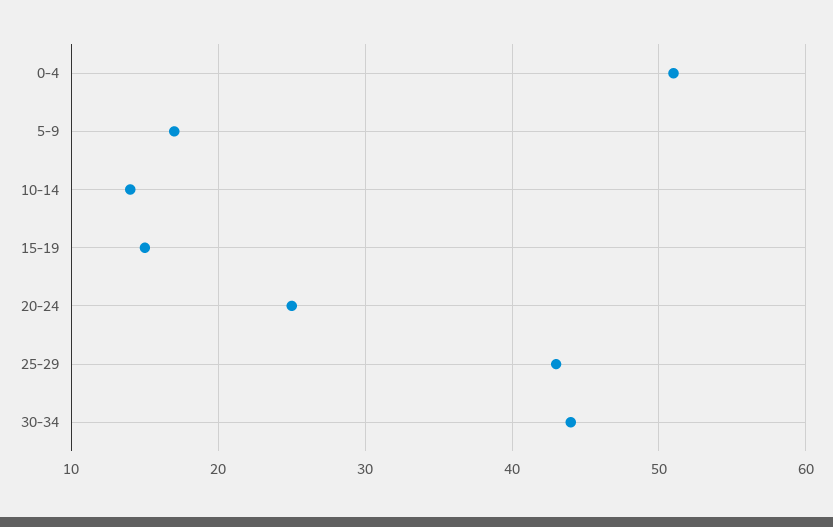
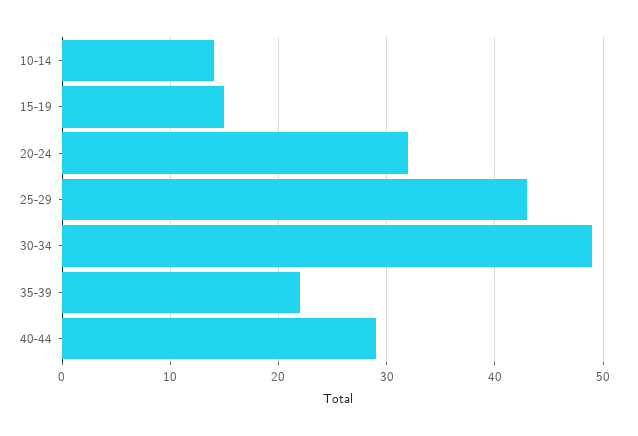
0-4: 51 -> none
5-9: 17 -> none
20-24: 25 -> 32
30-34: 44 -> 49
35-39: none -> 22
40-44: none -> 29

